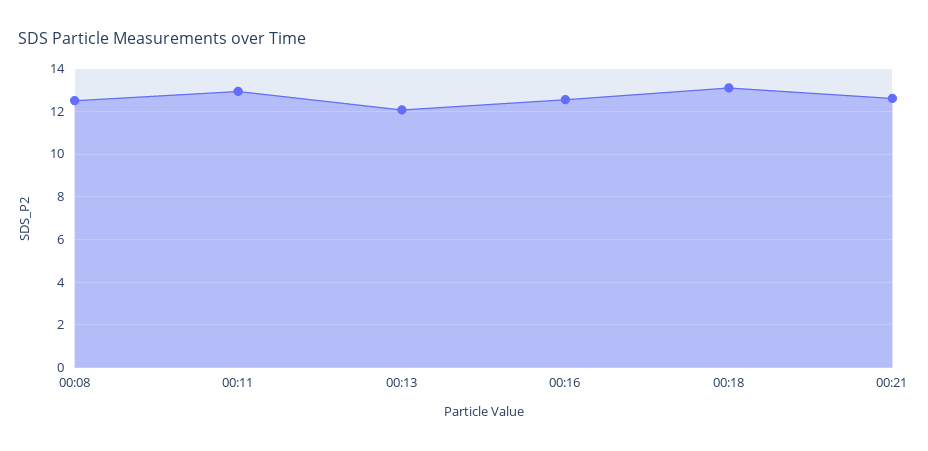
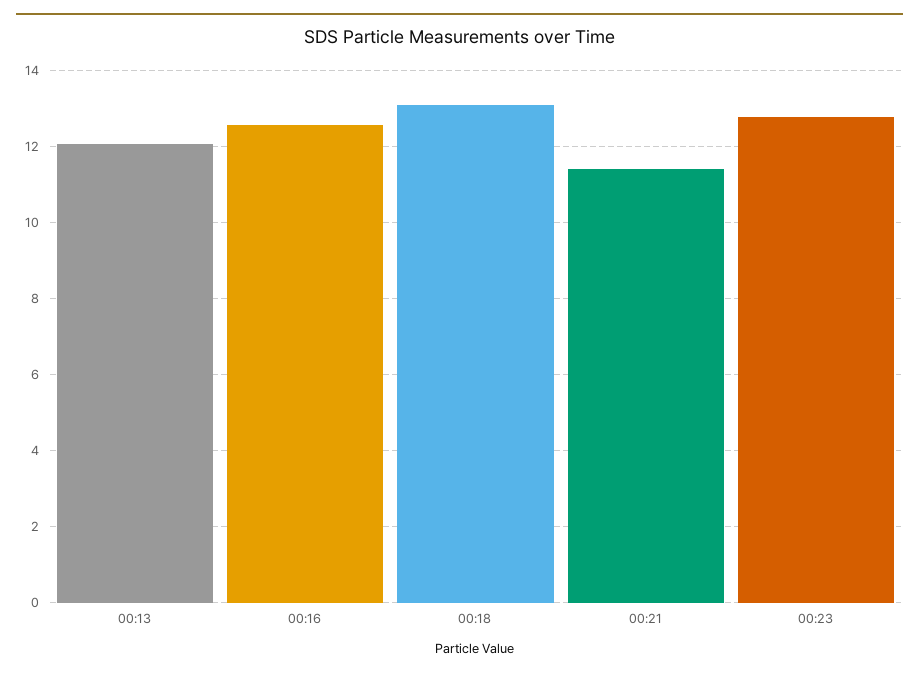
00:08: 12.5 -> none
00:11: 13 -> none
00:21: 12.5 -> 11.4
00:23: none -> 12.8

